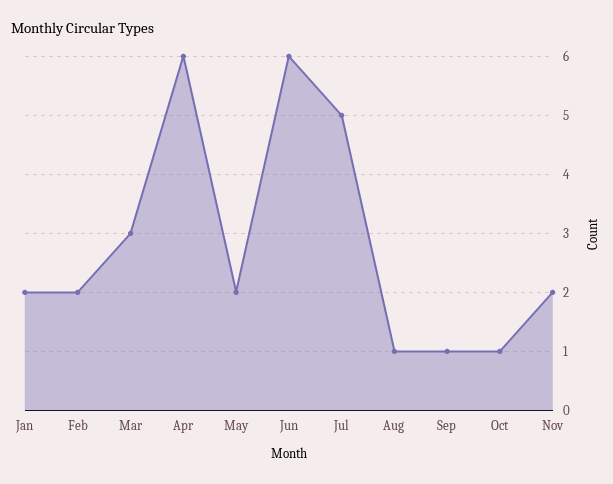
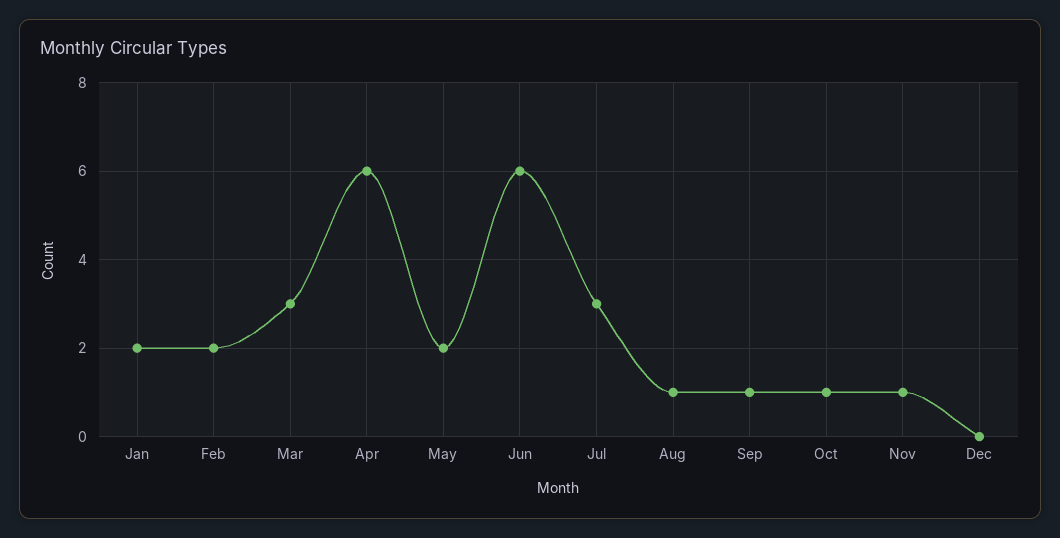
Jul: 5 -> 3
Nov: 2 -> 1
Dec: none -> 0

